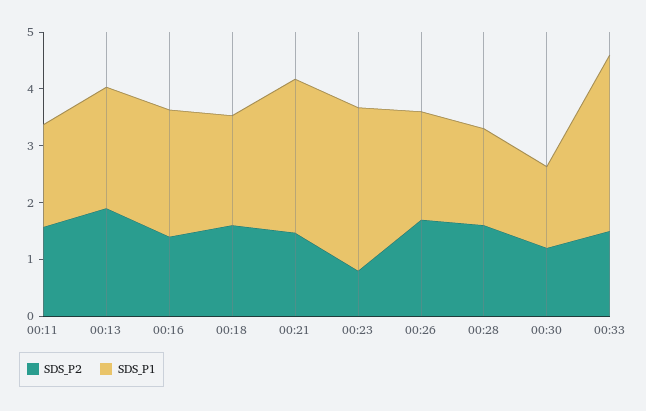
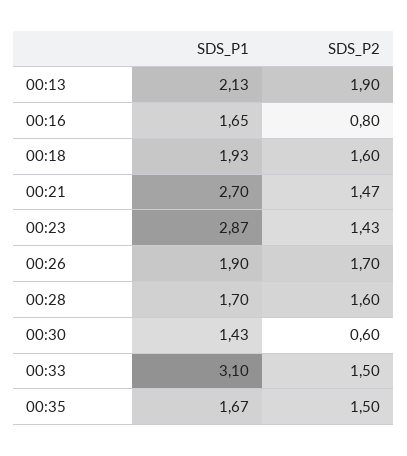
SDS_P2, 00:11: 1.6 -> none
SDS_P1, 00:11: 1.8 -> none
SDS_P2, 00:16: 1.4 -> 0.8
SDS_P1, 00:16: 2.2 -> 1.65
SDS_P2, 00:23: 0.8 -> 1.43
SDS_P2, 00:30: 1.2 -> 0.6
SDS_P1, 00:35: none -> 1.67
SDS_P2, 00:35: none -> 1.5

